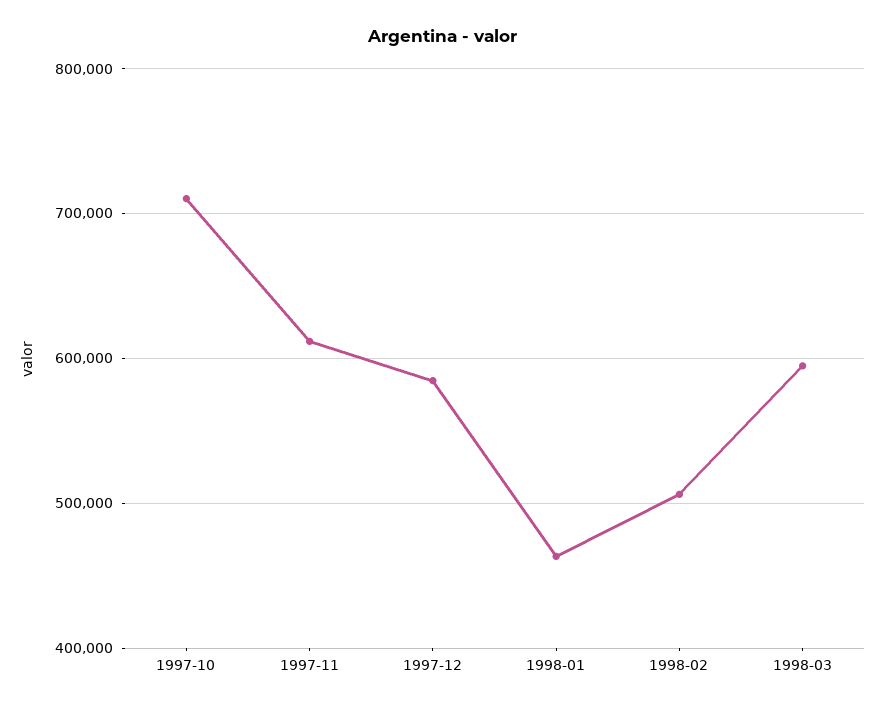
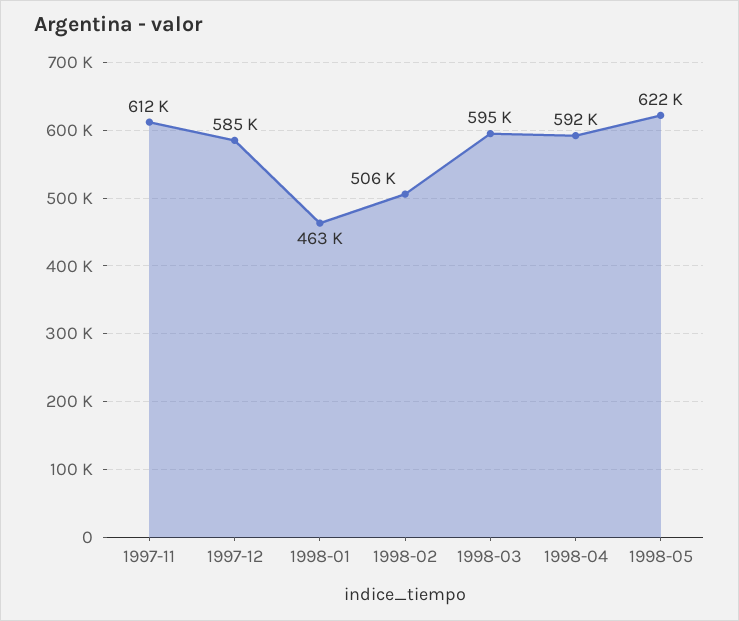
1997-10: 710000 -> none
1998-04: none -> 592000
1998-05: none -> 622000

